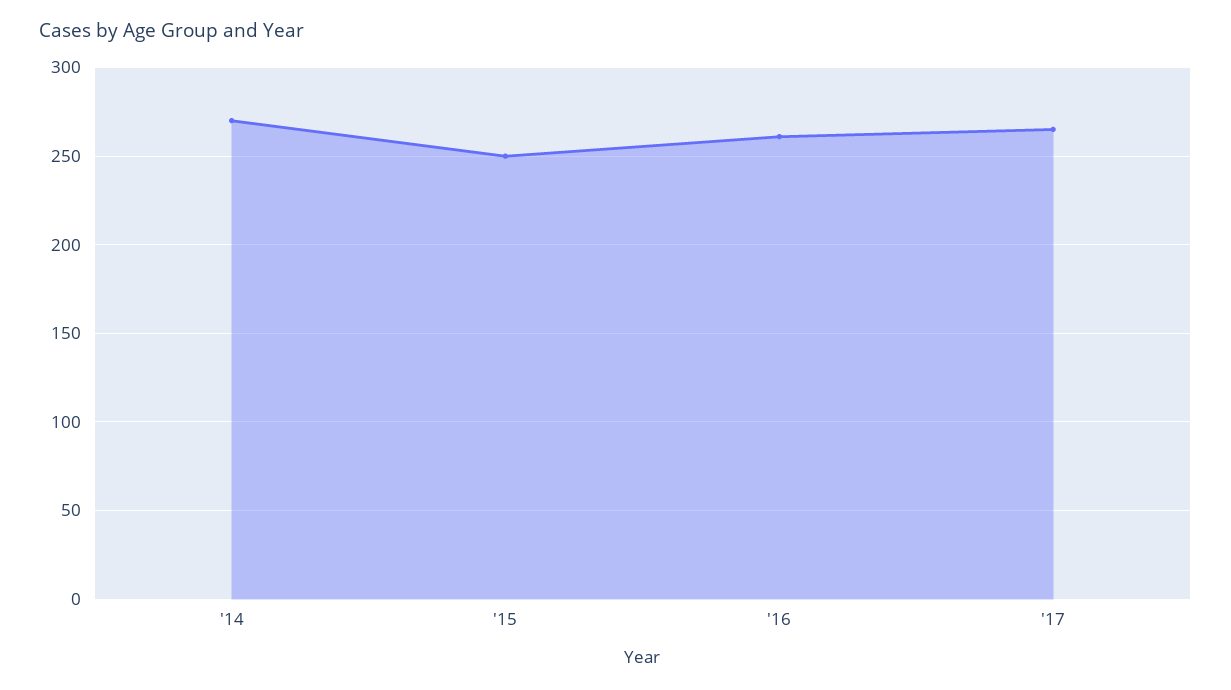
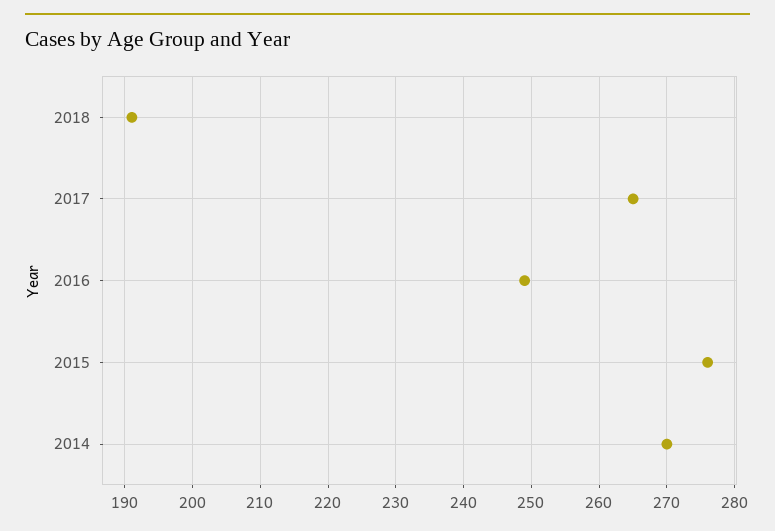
'15: 250 -> 276
'16: 260 -> 249
2018: none -> 191

